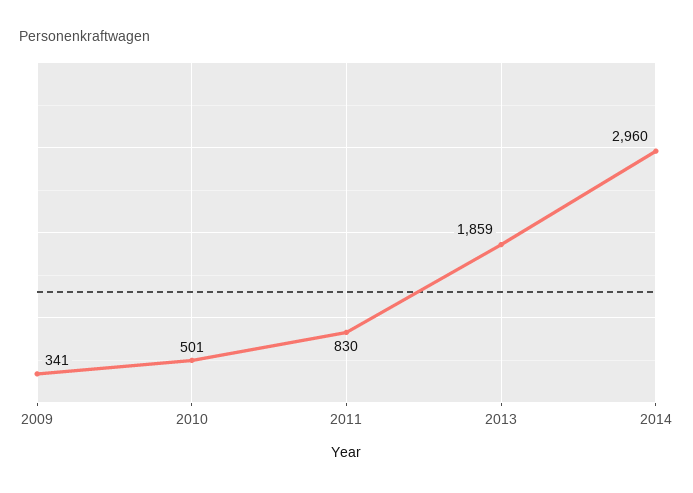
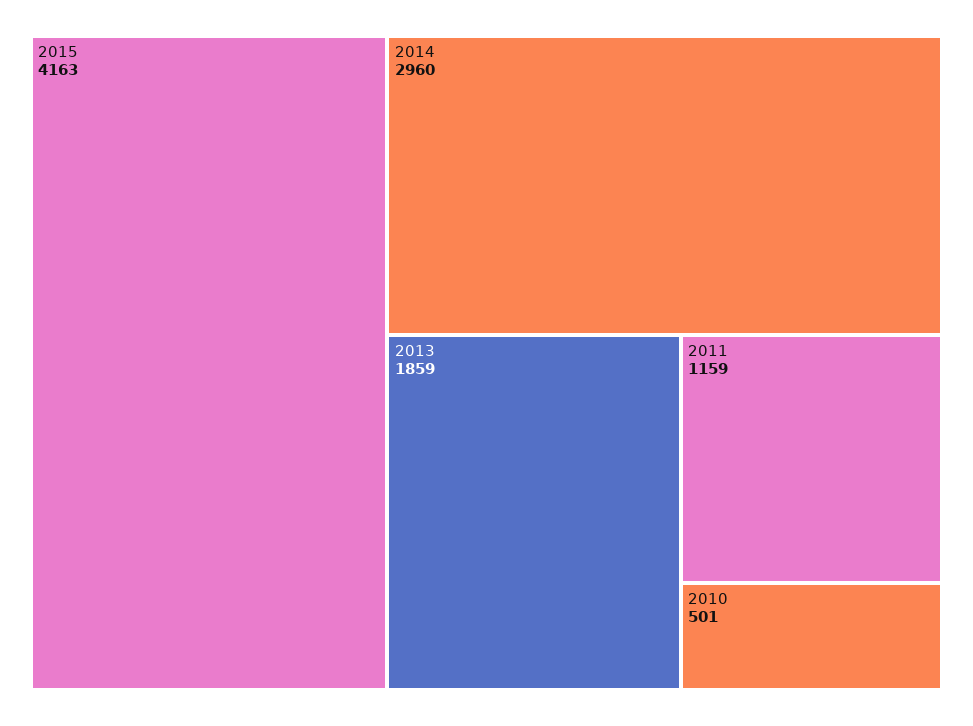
2009: 341 -> none
2011: 830 -> 1159
2015: none -> 4163

